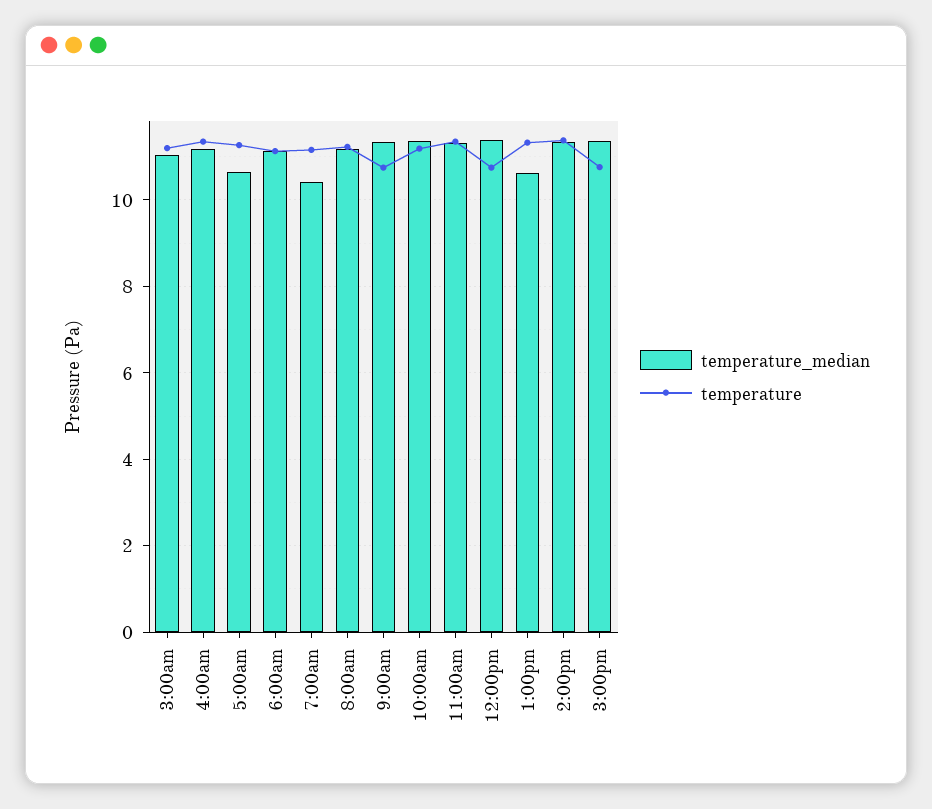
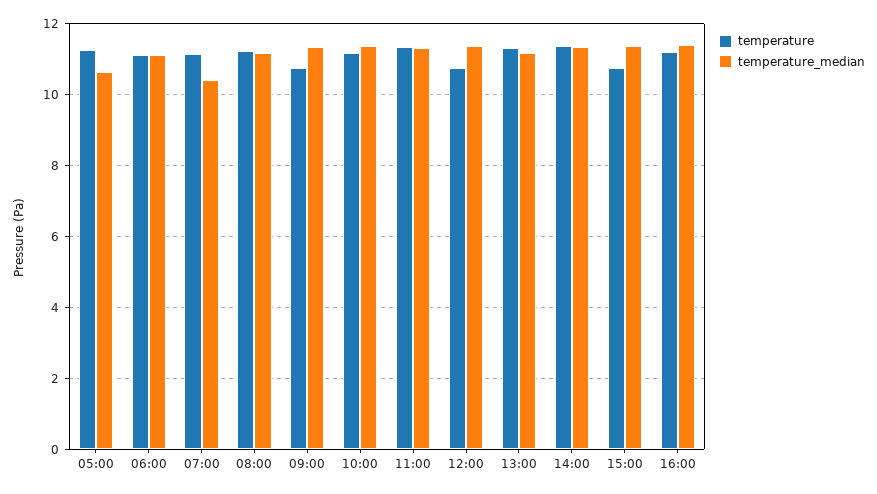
temperature_median, 3:00am: 11 -> none
temperature, 3:00am: 11.2 -> none
temperature_median, 4:00am: 11.2 -> none
temperature, 4:00am: 11.4 -> none
temperature_median, 1:00pm: 10.6 -> 11.2
temperature, 16:00: none -> 11.2
temperature_median, 16:00: none -> 11.4

